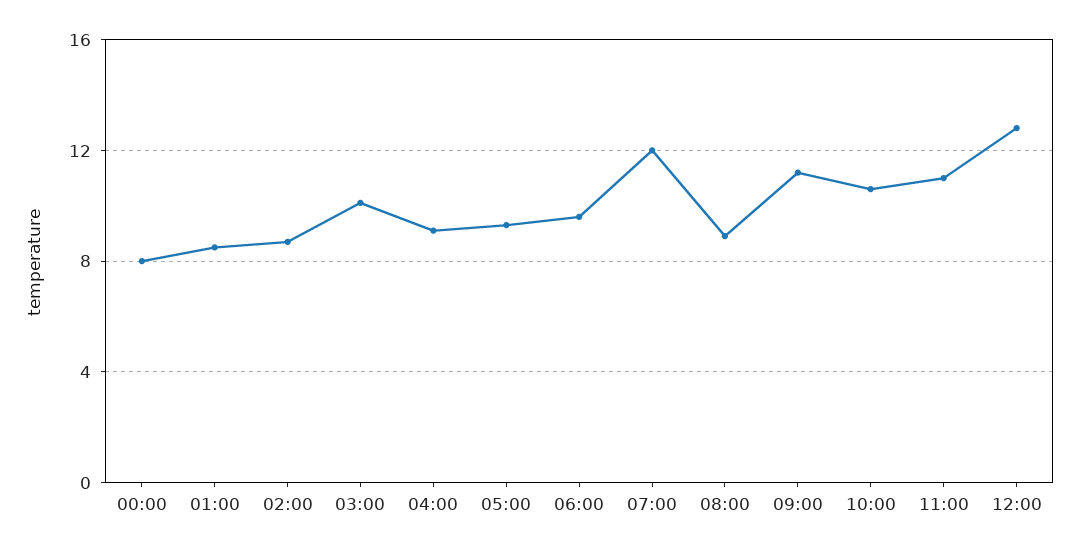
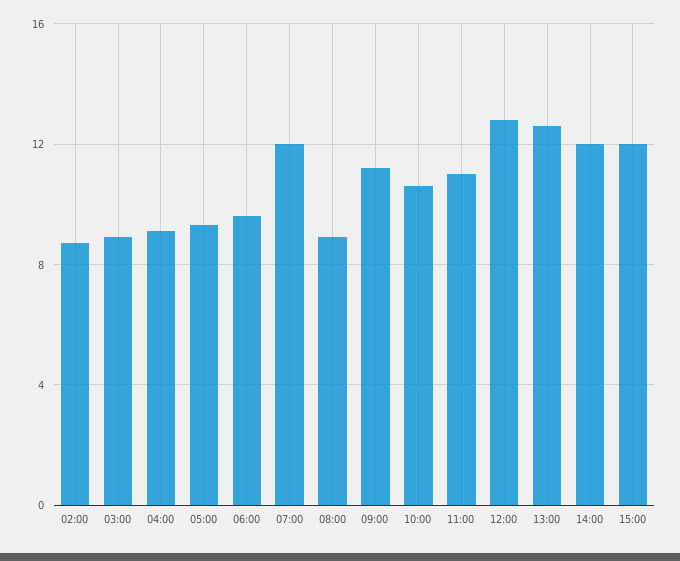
00:00: 8 -> none
01:00: 8.5 -> none
03:00: 10 -> 9
13:00: none -> 12.5
14:00: none -> 12
15:00: none -> 12

